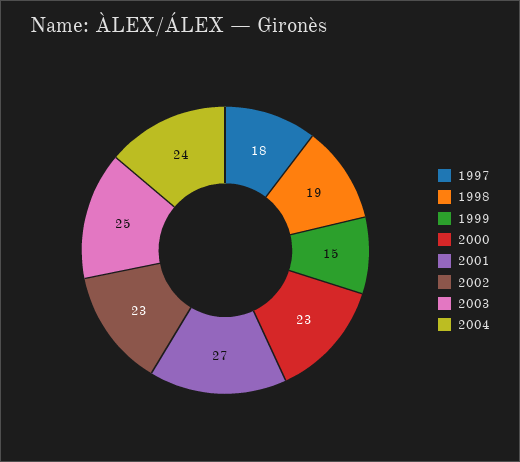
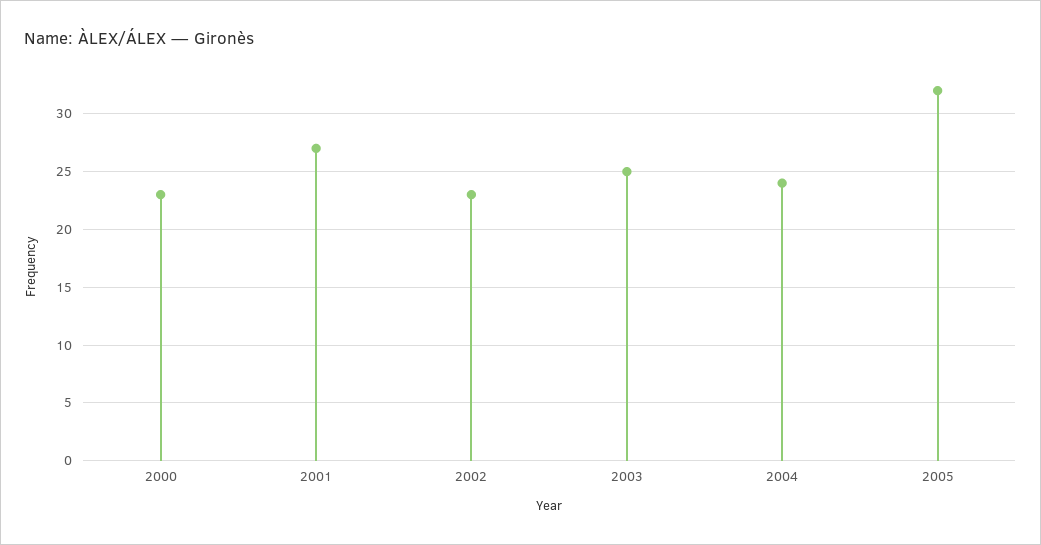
1997: 18 -> none
1998: 19 -> none
1999: 15 -> none
2005: none -> 32

